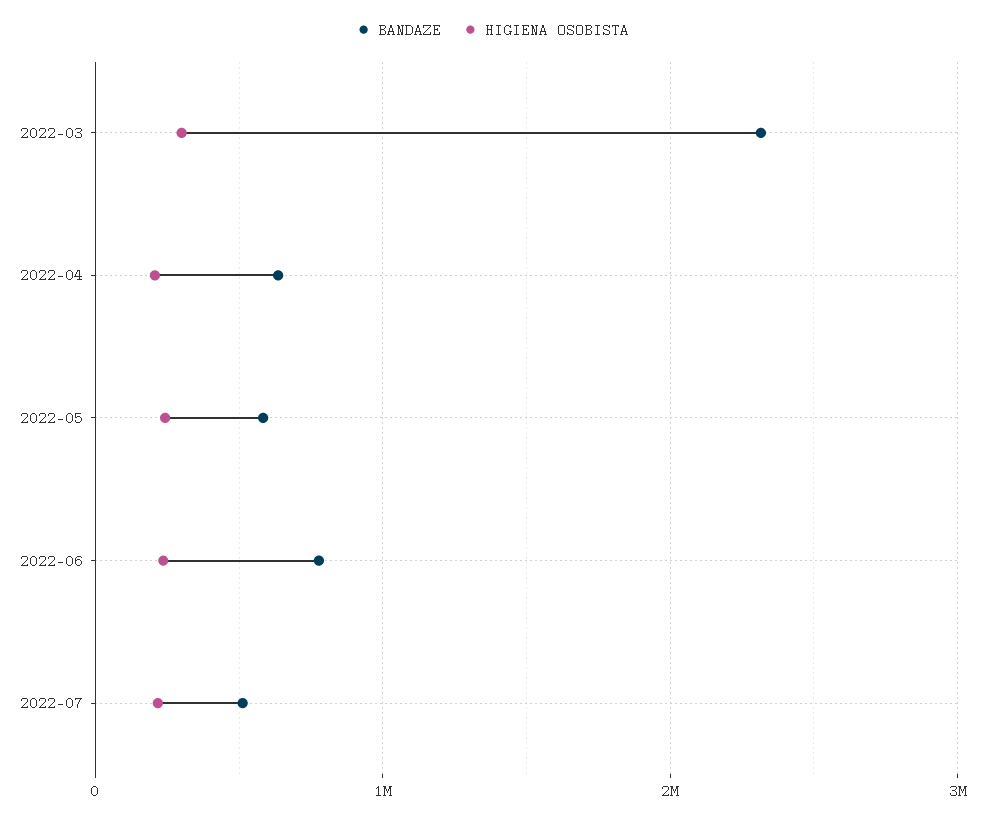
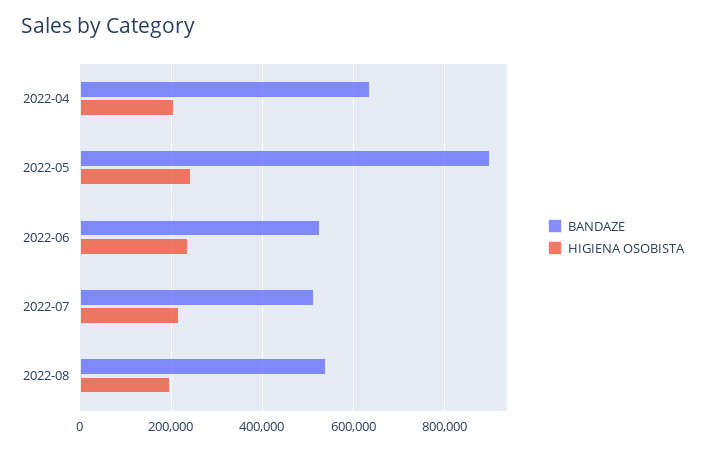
BANDAZE, 2022-03: 2300000 -> none
HIGIENA OSOBISTA, 2022-03: 300000 -> none
BANDAZE, 2022-05: 600000 -> 900000
BANDAZE, 2022-06: 800000 -> 520000
BANDAZE, 2022-08: none -> 540000
HIGIENA OSOBISTA, 2022-08: none -> 200000

